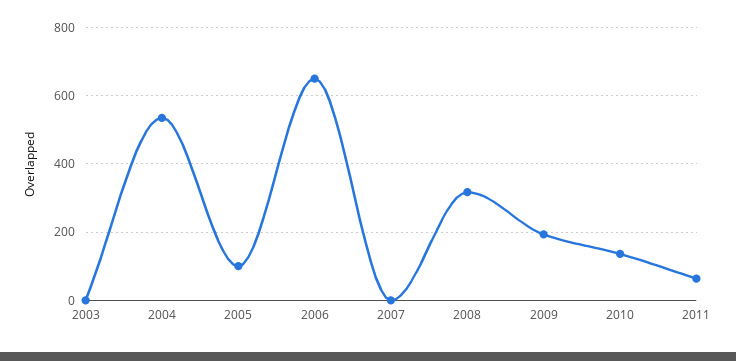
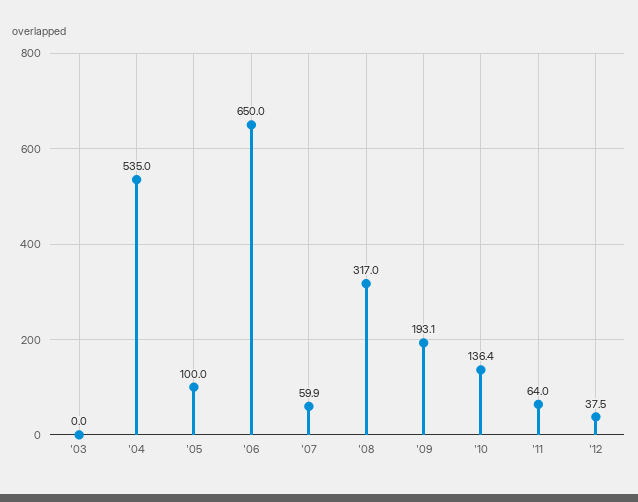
2007: 0 -> 59.9
'12: none -> 37.5

